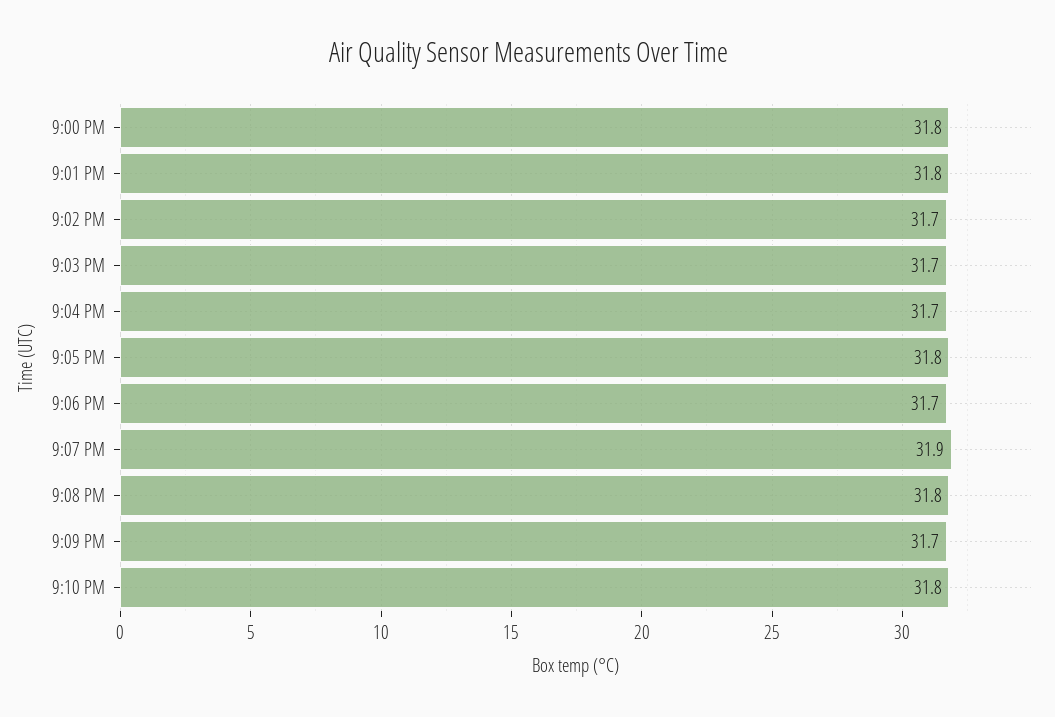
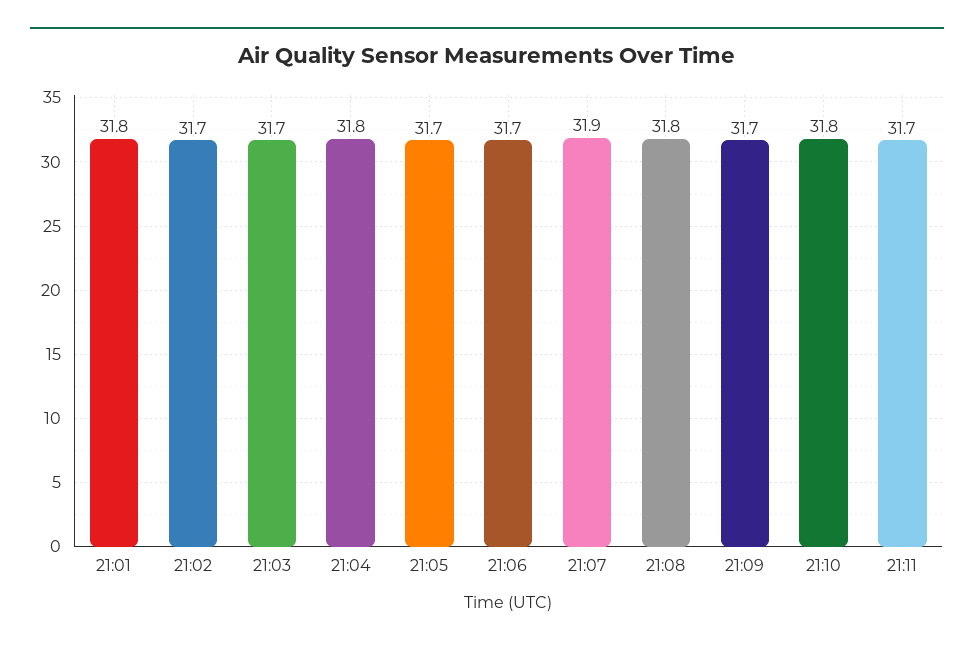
9:00 PM: 31.8 -> none
9:04 PM: 31.7 -> 31.8
9:05 PM: 31.8 -> 31.7
21:11: none -> 31.7

